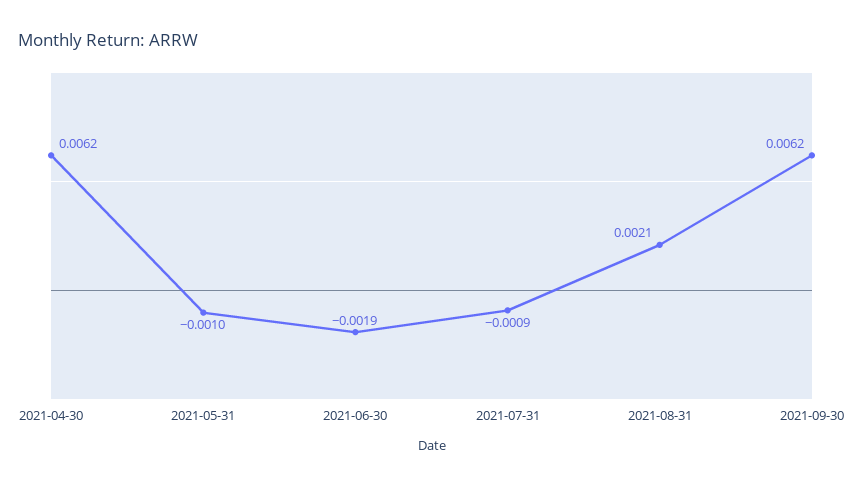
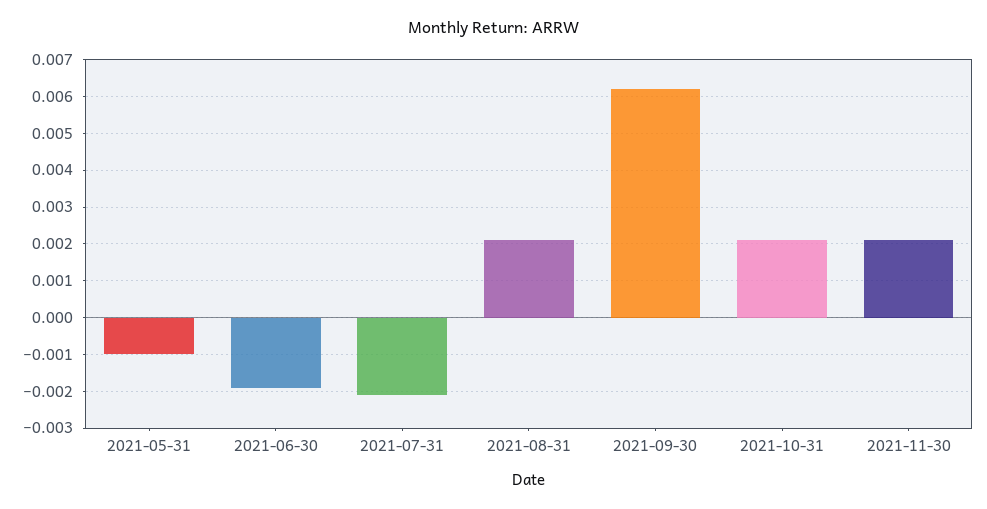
2021-04-30: 0.0062 -> none
2021-07-31: -0.0009 -> -0.002
2021-10-31: none -> 0.002
2021-11-30: none -> 0.002

